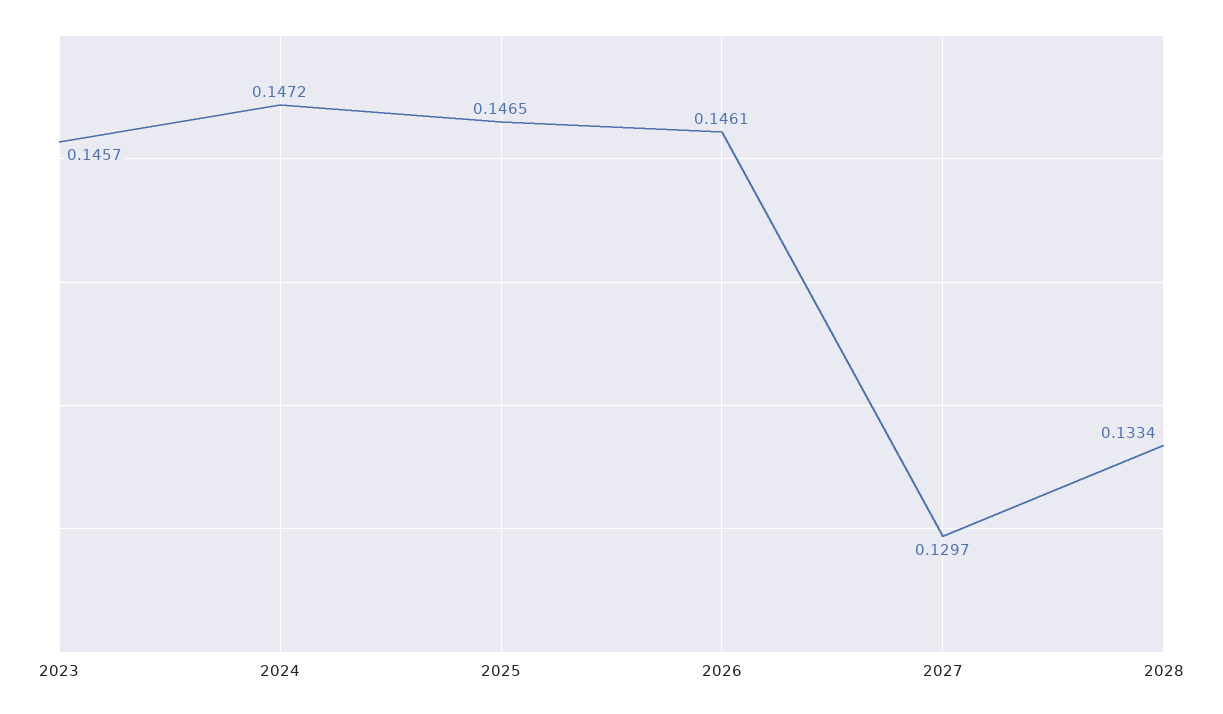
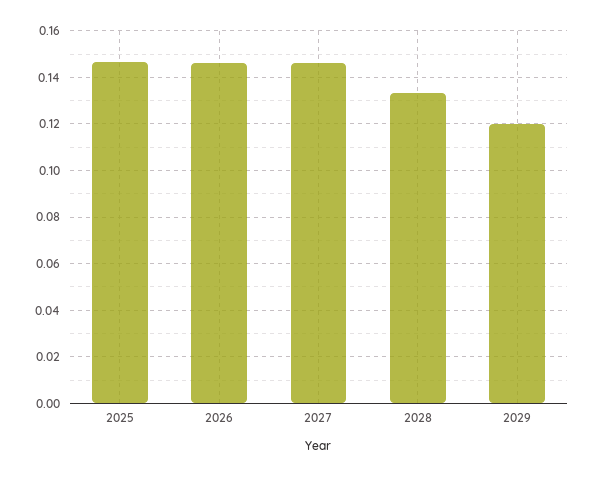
2023: 0.1457 -> none
2024: 0.1472 -> none
2027: 0.1297 -> 0.145
2029: none -> 0.12

